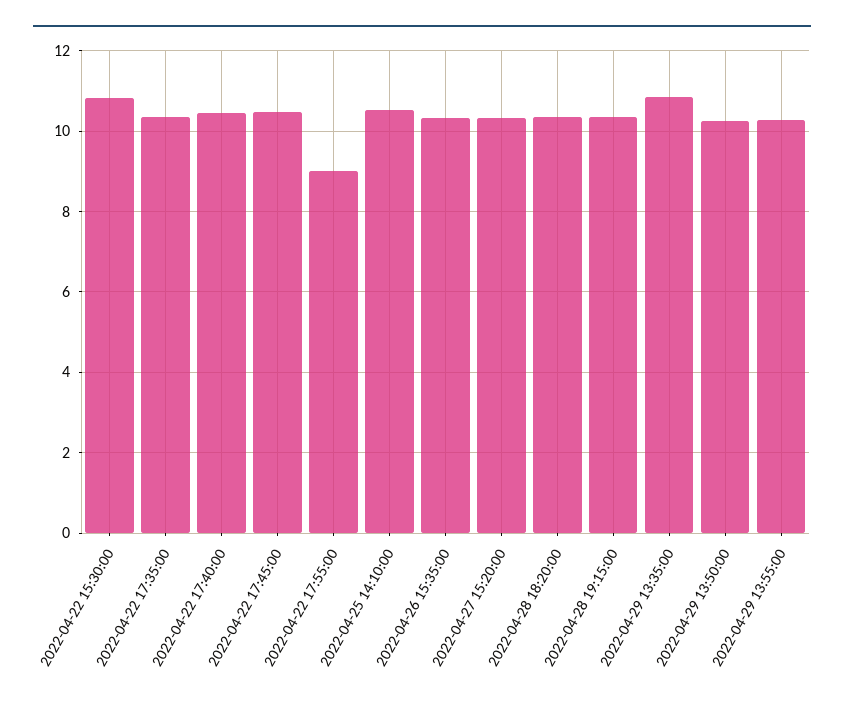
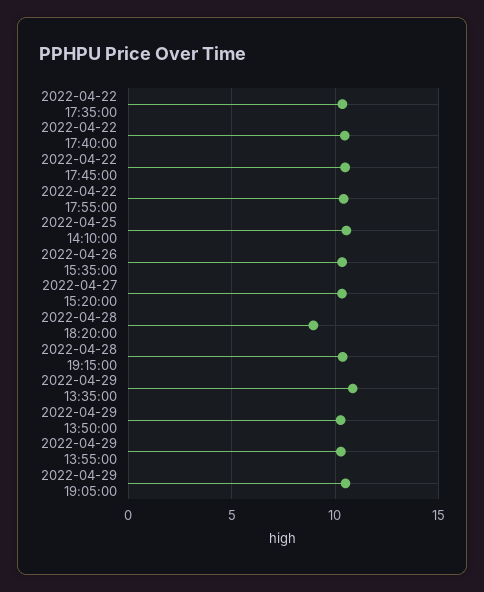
2022-04-22 15:30:00: 10.8 -> none
2022-04-22 17:55:00: 9 -> 10.5
2022-04-28 18:20:00: 10.4 -> 9
2022-04-29 19:05:00: none -> 10.5

